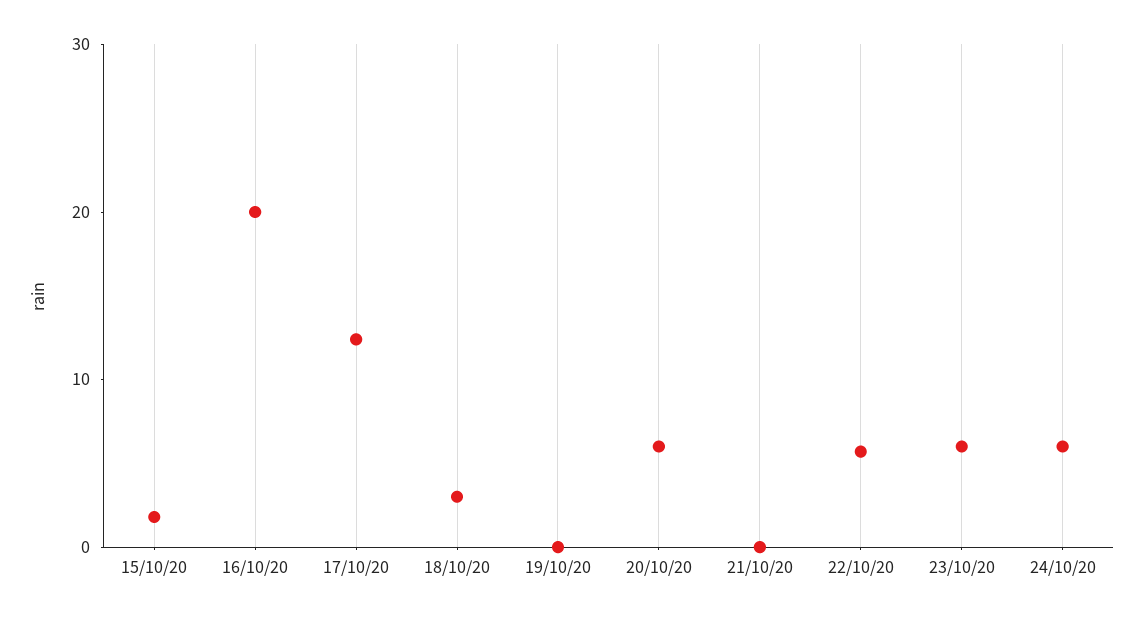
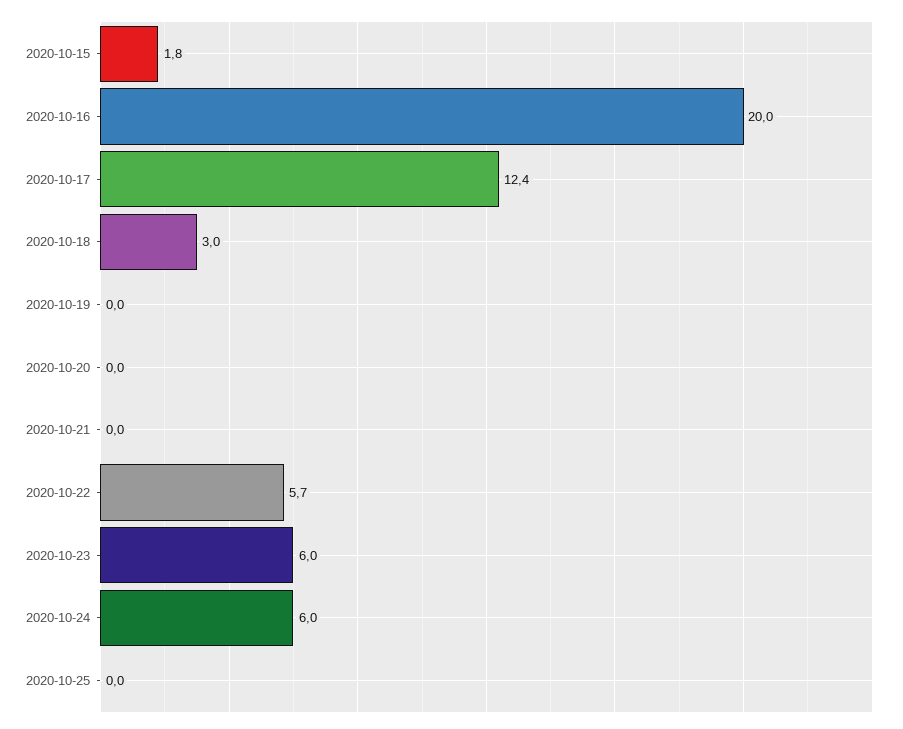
20/10/20: 6 -> 0
2020-10-25: none -> 0

